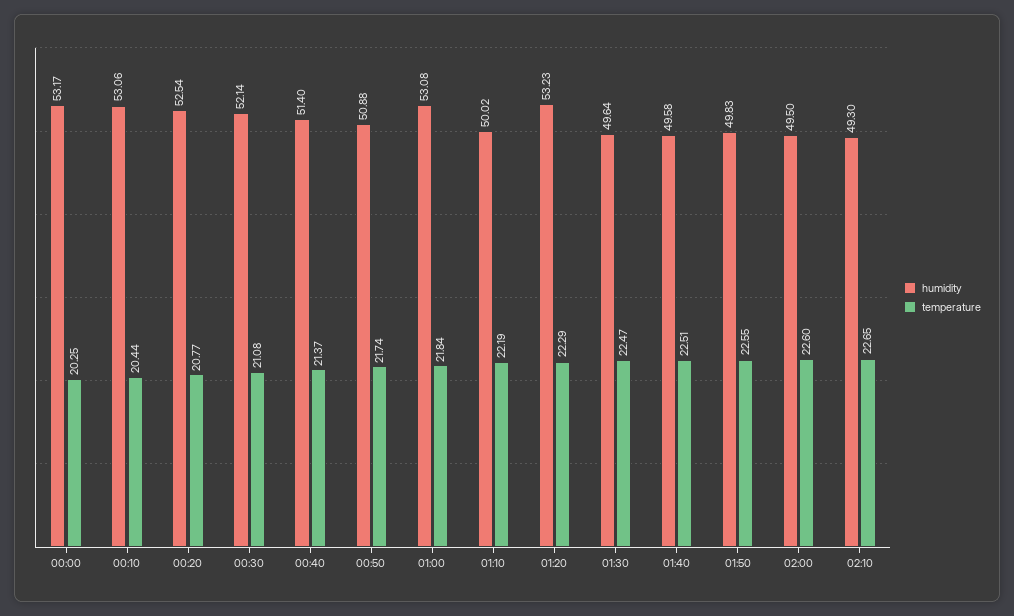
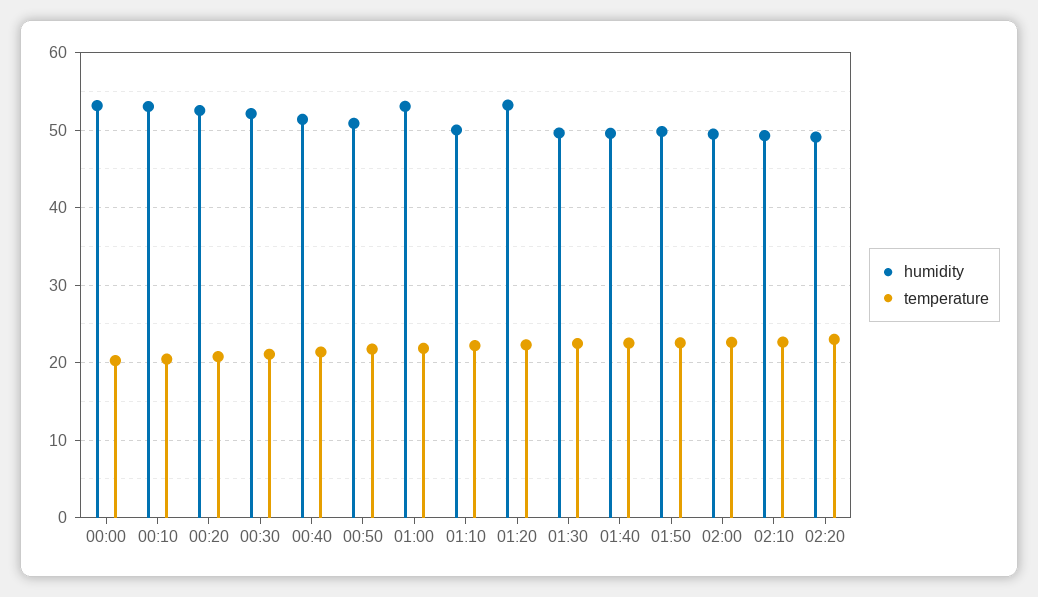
humidity, 02:20: none -> 49
temperature, 02:20: none -> 23

